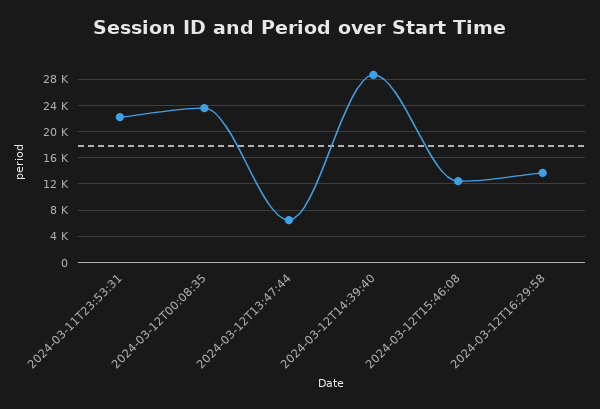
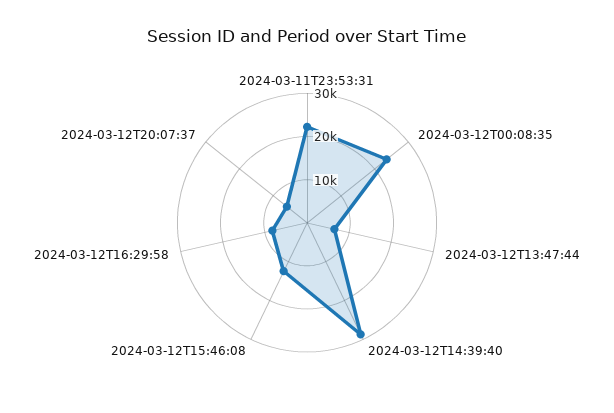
2024-03-12T16:29:58: 14000 -> 8000
2024-03-12T20:07:37: none -> 6000

